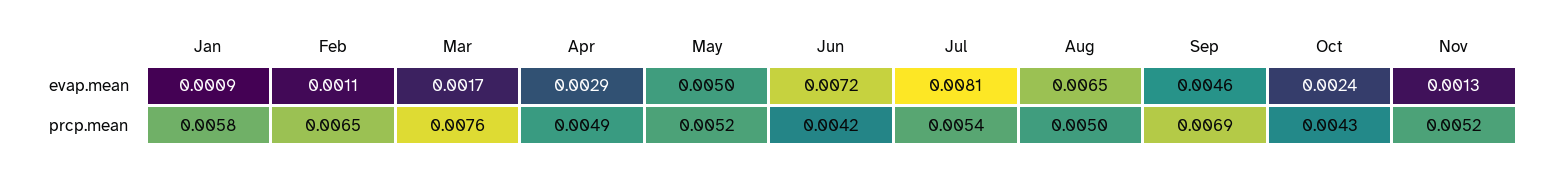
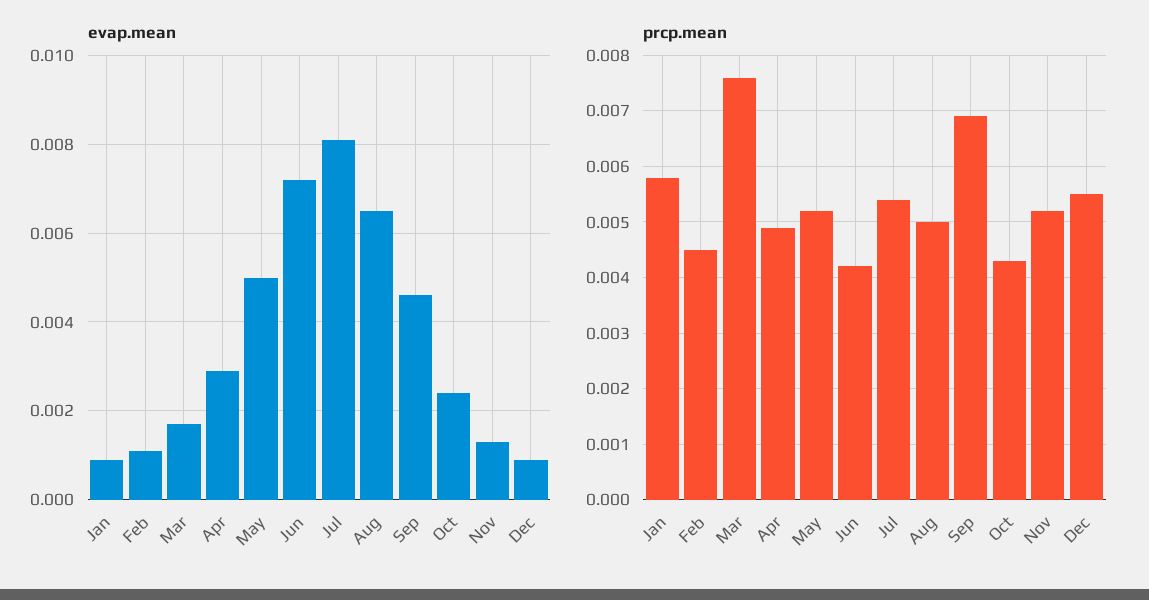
prcp.mean, Feb: 0.0065 -> 0.0045
evap.mean, Dec: none -> 0.001
prcp.mean, Dec: none -> 0.0055

